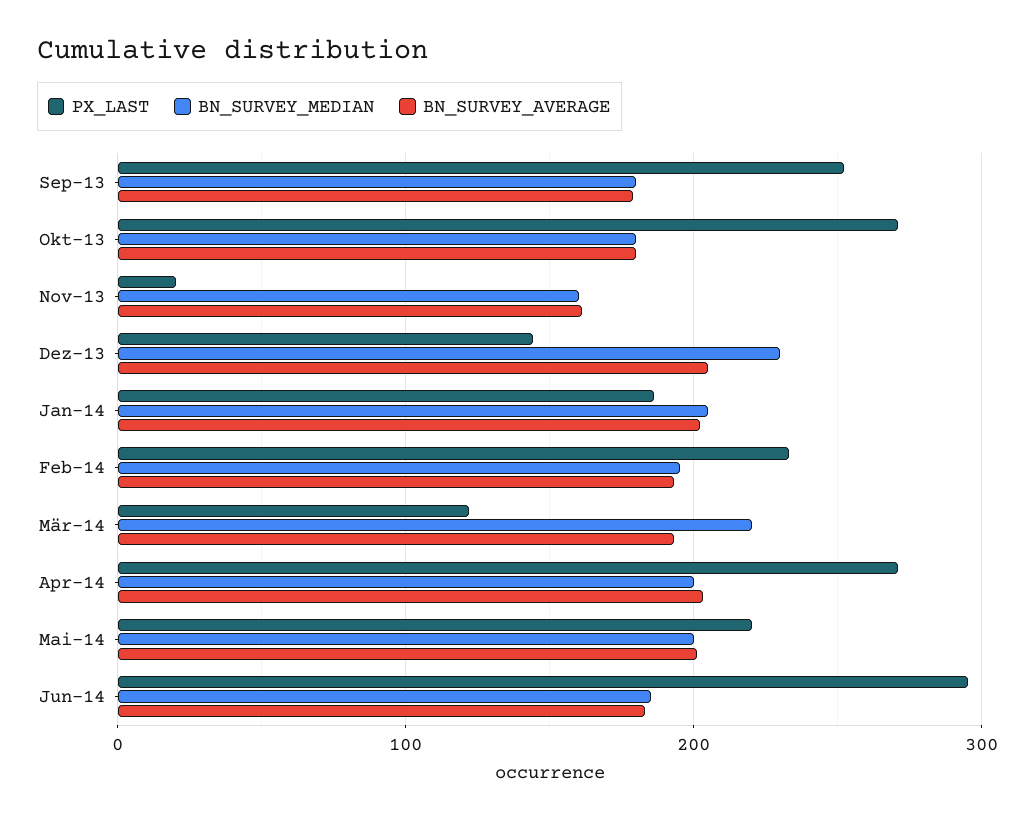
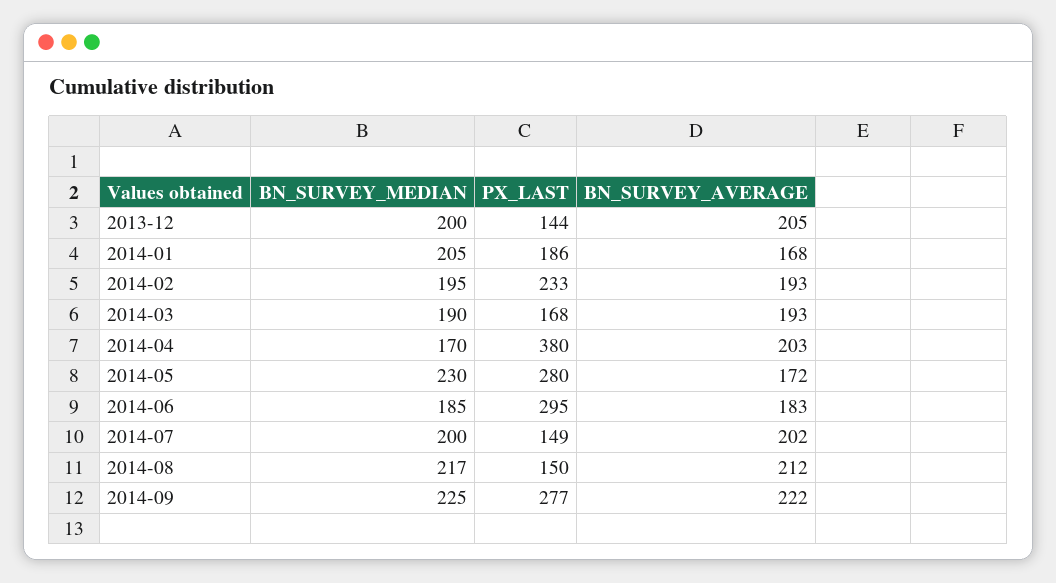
PX_LAST, Sep-13: 250 -> none
BN_SURVEY_MEDIAN, Sep-13: 180 -> none
BN_SURVEY_AVERAGE, Sep-13: 180 -> none
PX_LAST, Okt-13: 270 -> none
BN_SURVEY_MEDIAN, Okt-13: 180 -> none
BN_SURVEY_AVERAGE, Okt-13: 180 -> none
PX_LAST, Nov-13: 20 -> none
BN_SURVEY_MEDIAN, Nov-13: 160 -> none
BN_SURVEY_AVERAGE, Nov-13: 160 -> none
BN_SURVEY_MEDIAN, Dez-13: 230 -> 200
BN_SURVEY_AVERAGE, Jan-14: 200 -> 168
PX_LAST, Mär-14: 120 -> 168
BN_SURVEY_MEDIAN, Mär-14: 220 -> 190
PX_LAST, Apr-14: 270 -> 380
BN_SURVEY_MEDIAN, Apr-14: 200 -> 170
PX_LAST, Mai-14: 220 -> 280
BN_SURVEY_MEDIAN, Mai-14: 200 -> 230
BN_SURVEY_AVERAGE, Mai-14: 200 -> 172
BN_SURVEY_MEDIAN, 2014-07: none -> 200
PX_LAST, 2014-07: none -> 149
BN_SURVEY_AVERAGE, 2014-07: none -> 202
BN_SURVEY_MEDIAN, 2014-08: none -> 217
PX_LAST, 2014-08: none -> 150
BN_SURVEY_AVERAGE, 2014-08: none -> 212
BN_SURVEY_MEDIAN, 2014-09: none -> 225
PX_LAST, 2014-09: none -> 277
BN_SURVEY_AVERAGE, 2014-09: none -> 222

